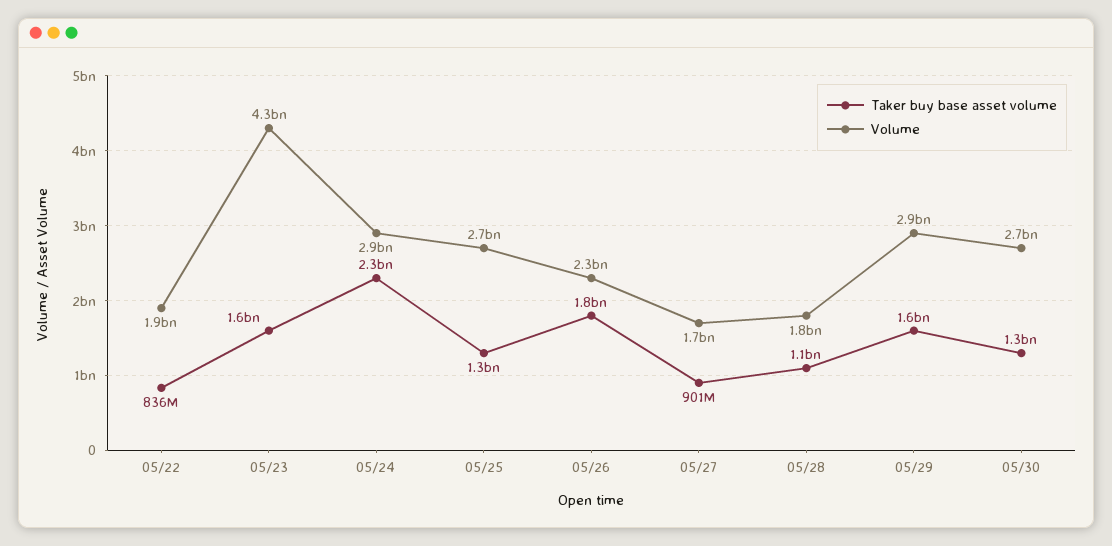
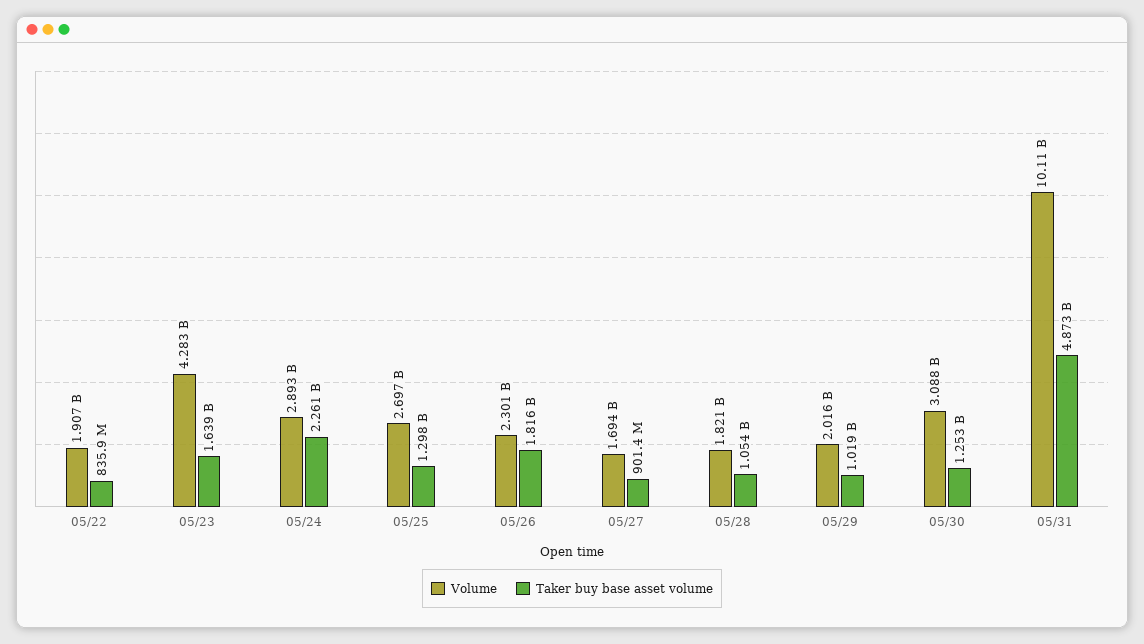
Taker buy base asset volume, 05/29: 1600000000 -> 1019000000
Volume, 05/29: 2900000000 -> 2016000000
Volume, 05/30: 2700000000 -> 3088000000
Volume, 05/31: none -> 10110000000
Taker buy base asset volume, 05/31: none -> 4873000000

